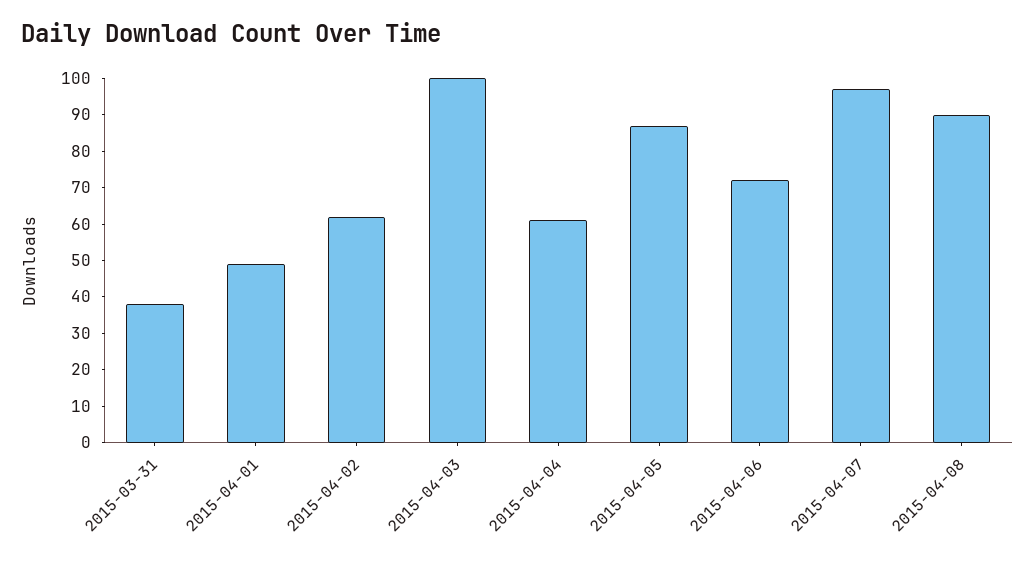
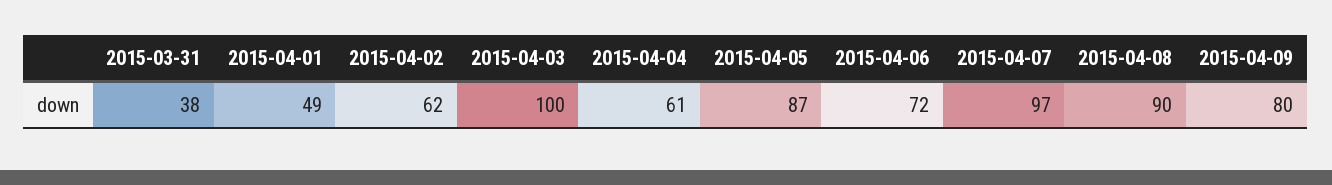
2015-04-09: none -> 80

